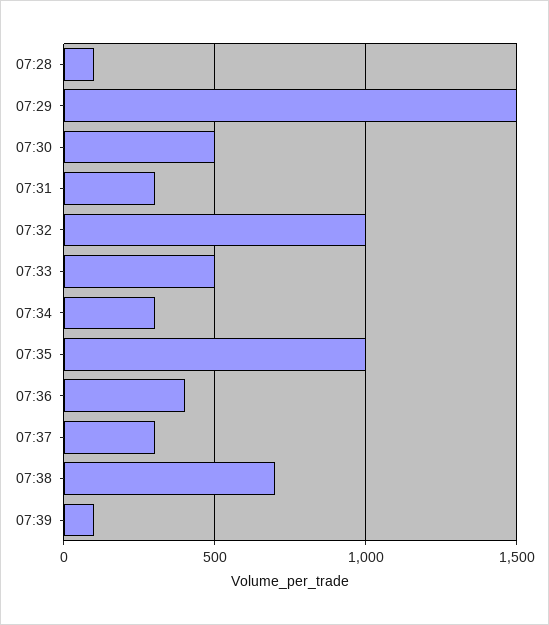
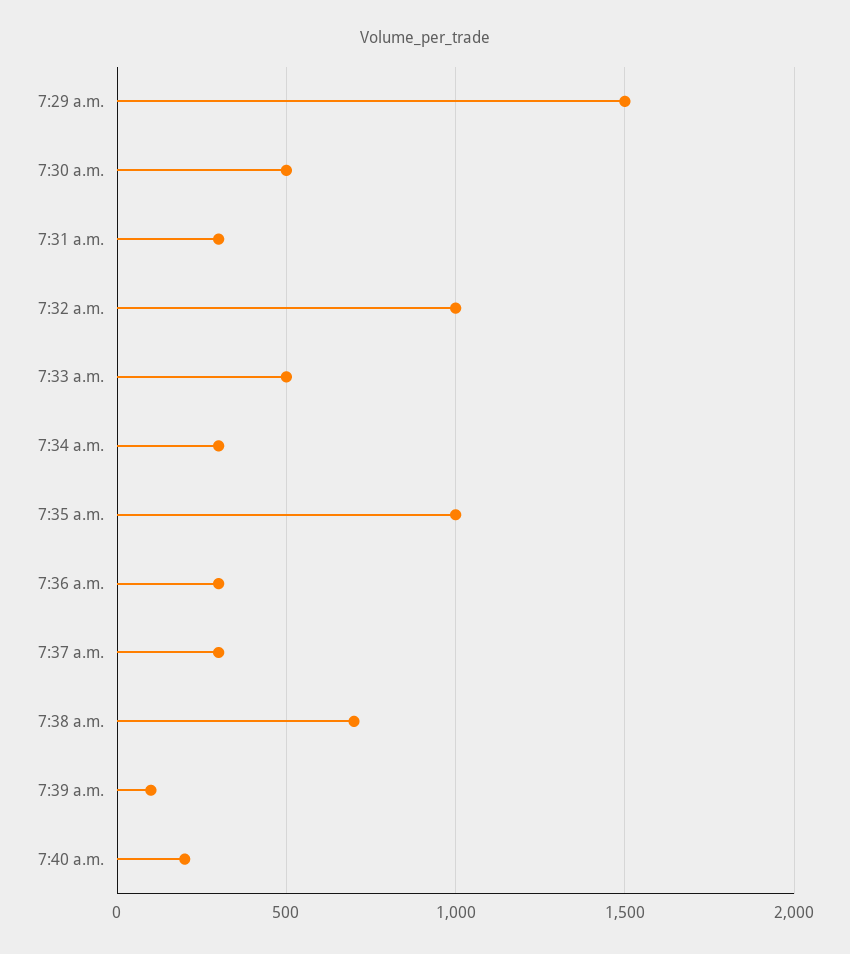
07:28: 100 -> none
07:36: 400 -> 300
7:40 a.m.: none -> 200

